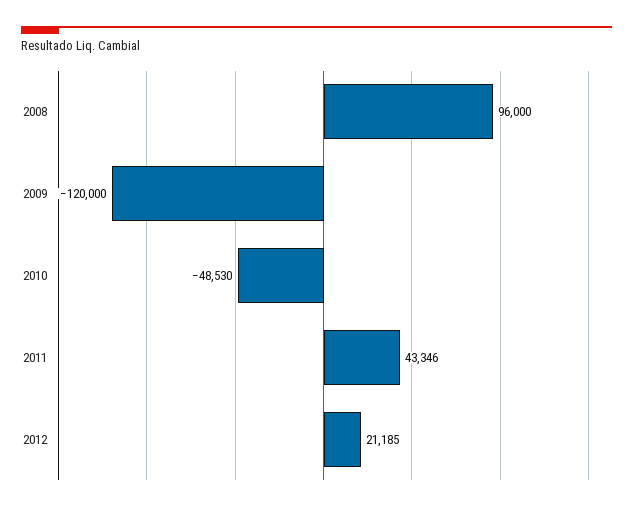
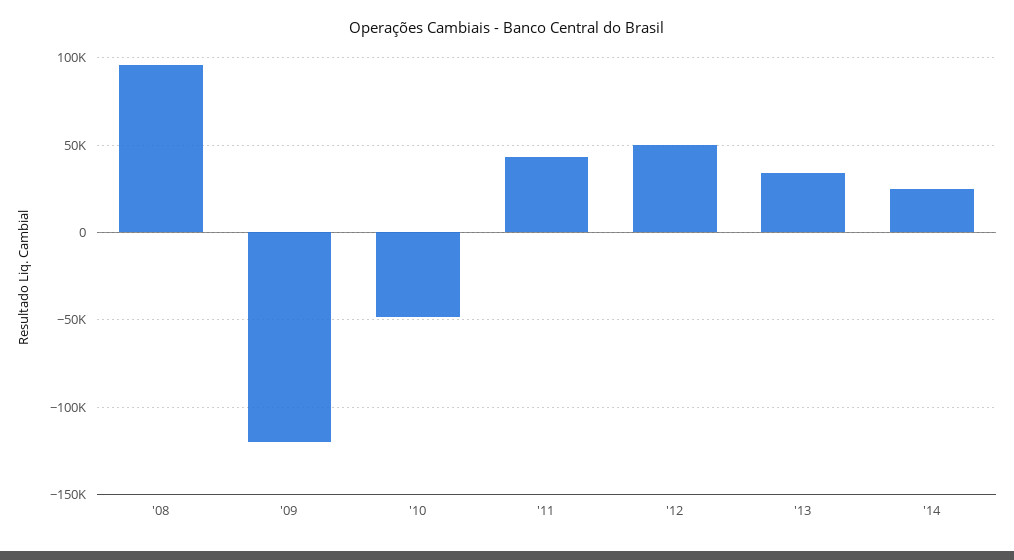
2012: 21185 -> 50000
'13: none -> 35000
'14: none -> 25000

